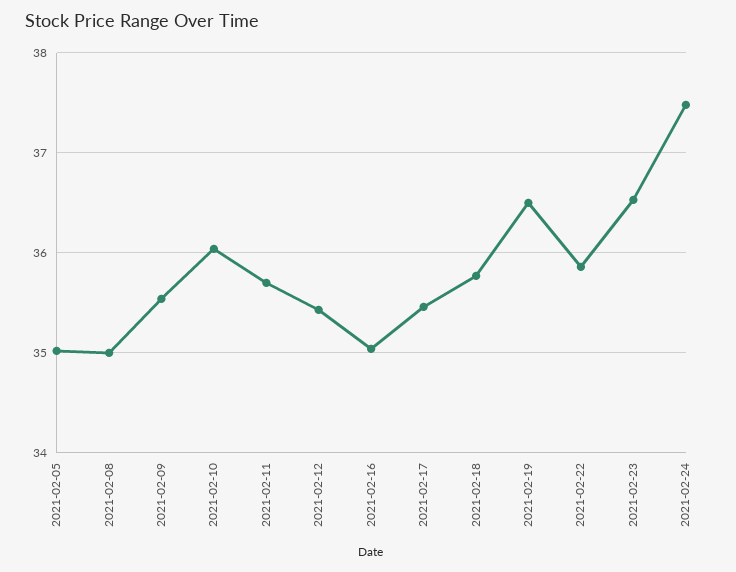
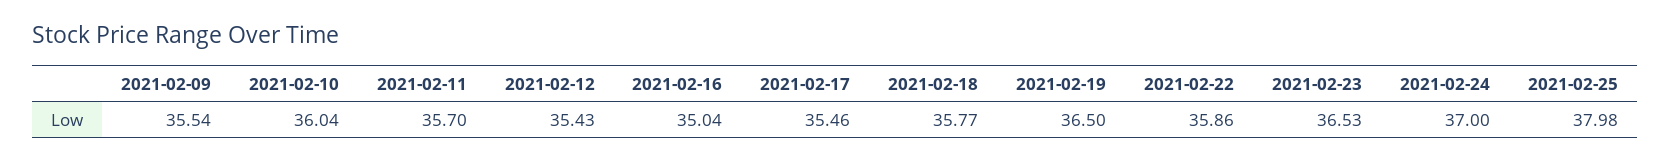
2021-02-05: 35 -> none
2021-02-08: 35 -> none
2021-02-24: 37.5 -> 37
2021-02-25: none -> 37.98

